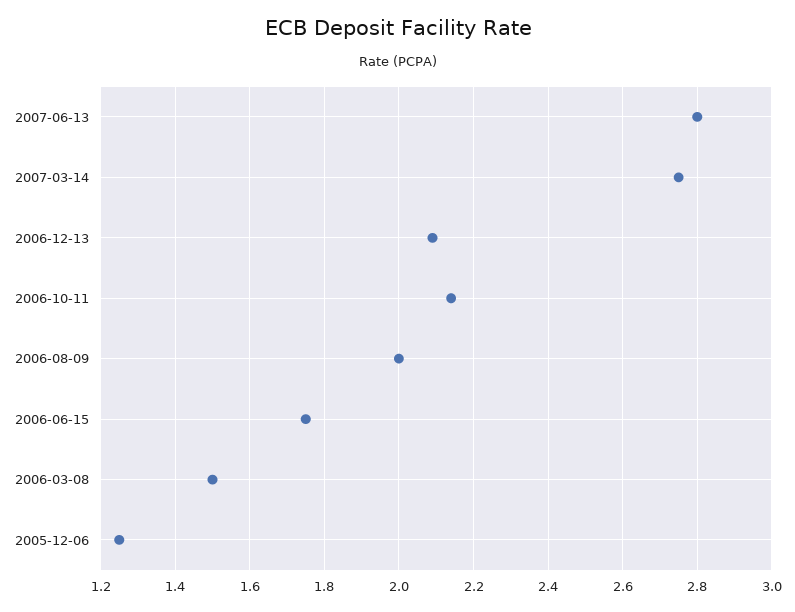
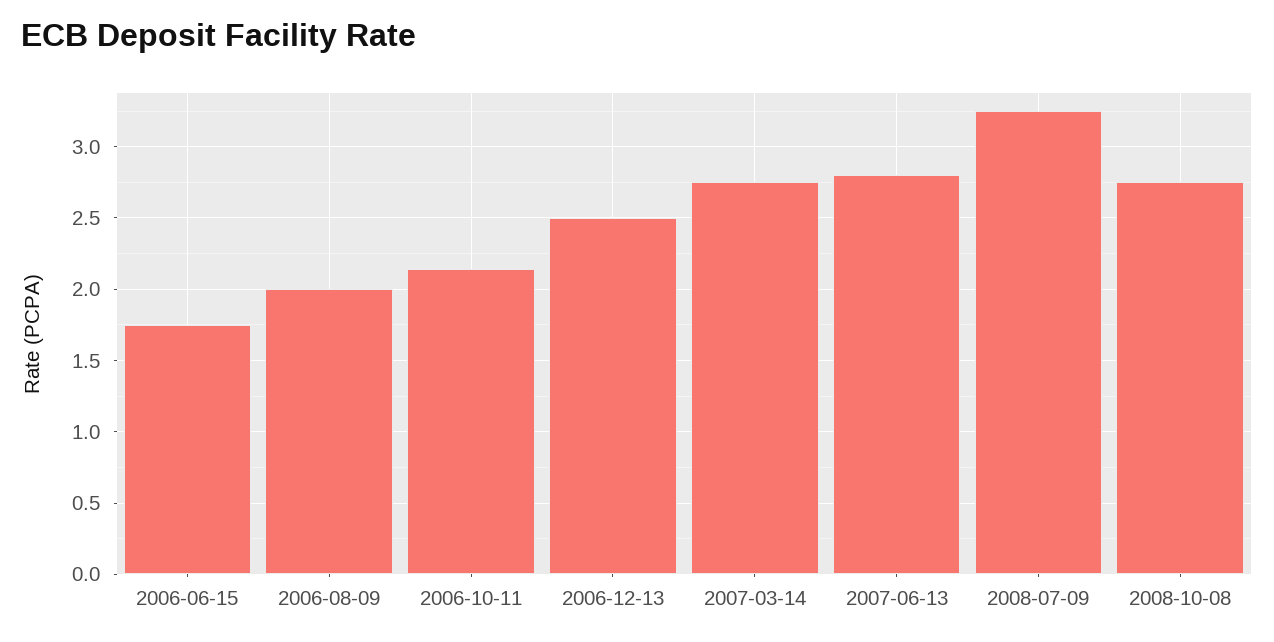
2006-12-13: 2.1 -> 2.5
2006-03-08: 1.5 -> none
2005-12-06: 1.25 -> none
2008-07-09: none -> 3.25
2008-10-08: none -> 2.75

